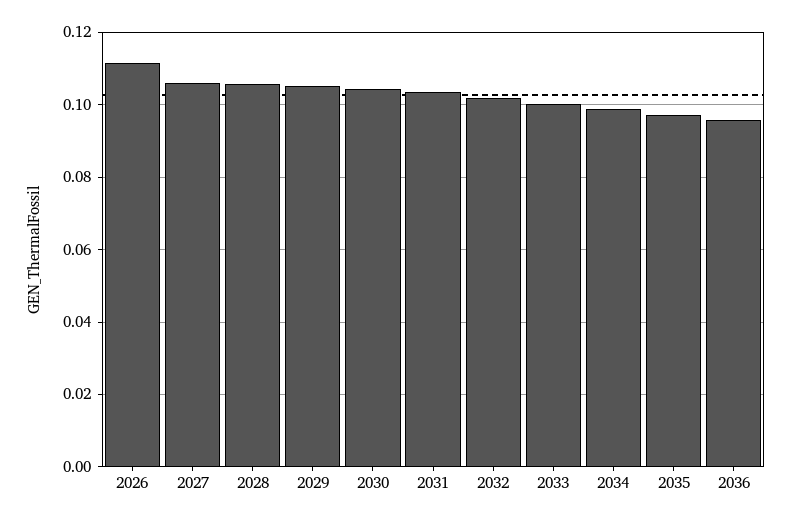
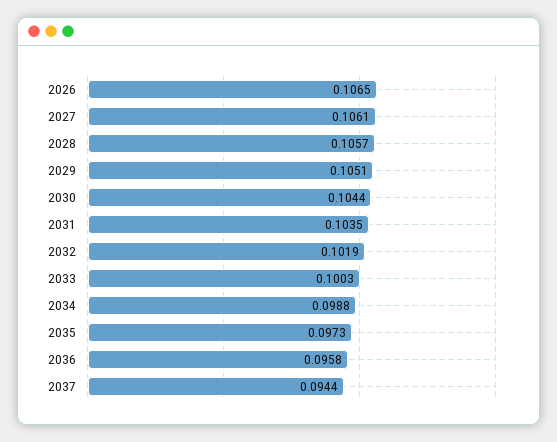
2026: 0.112 -> 0.1065
2037: none -> 0.0944

